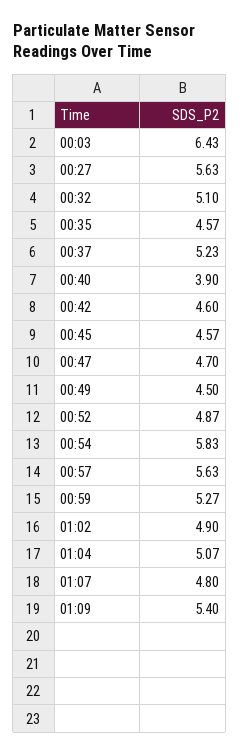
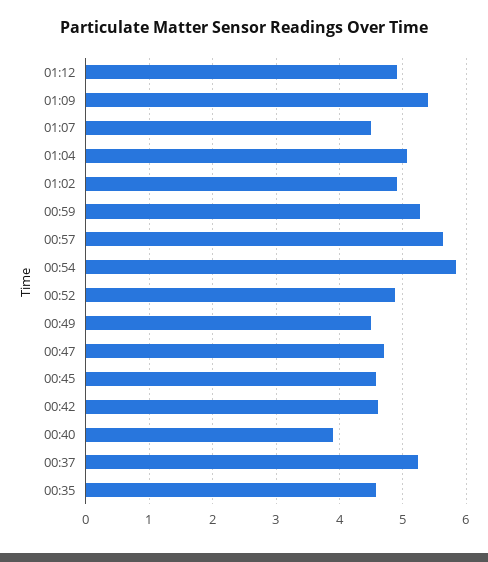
00:03: 6.43 -> none
00:27: 5.63 -> none
00:32: 5.1 -> none
01:07: 4.8 -> 4.5
01:12: none -> 4.9

